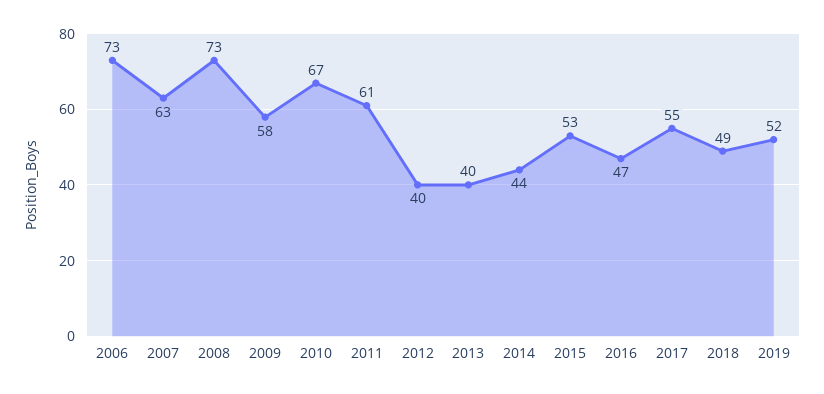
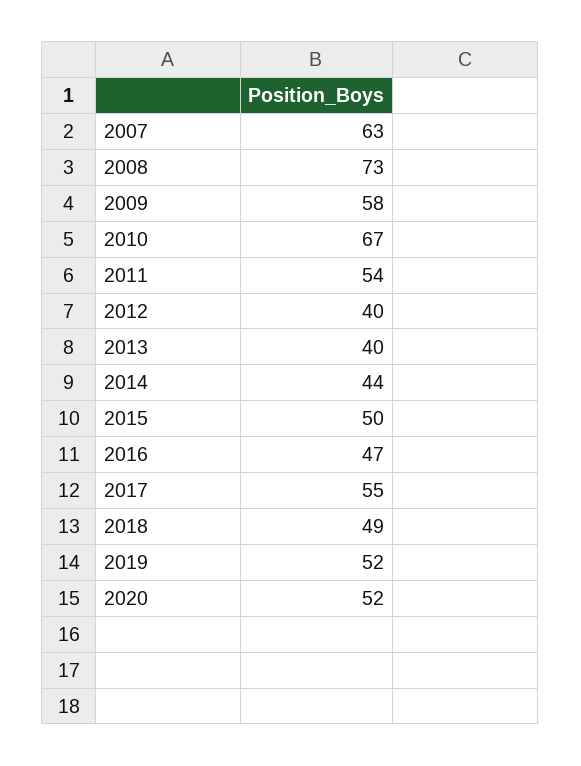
2006: 73 -> none
2011: 61 -> 54
2015: 53 -> 50
2020: none -> 52

